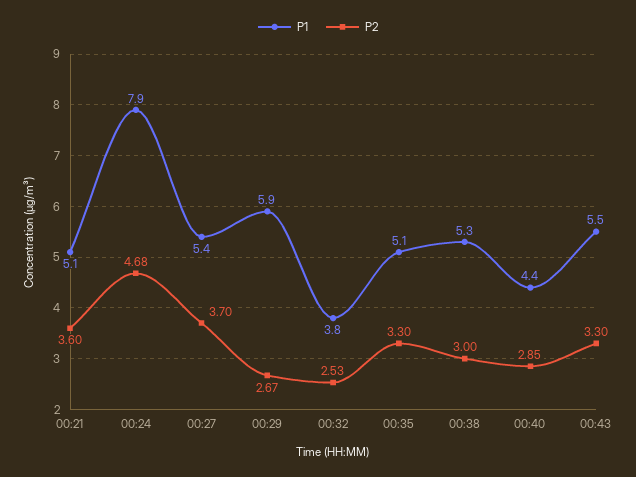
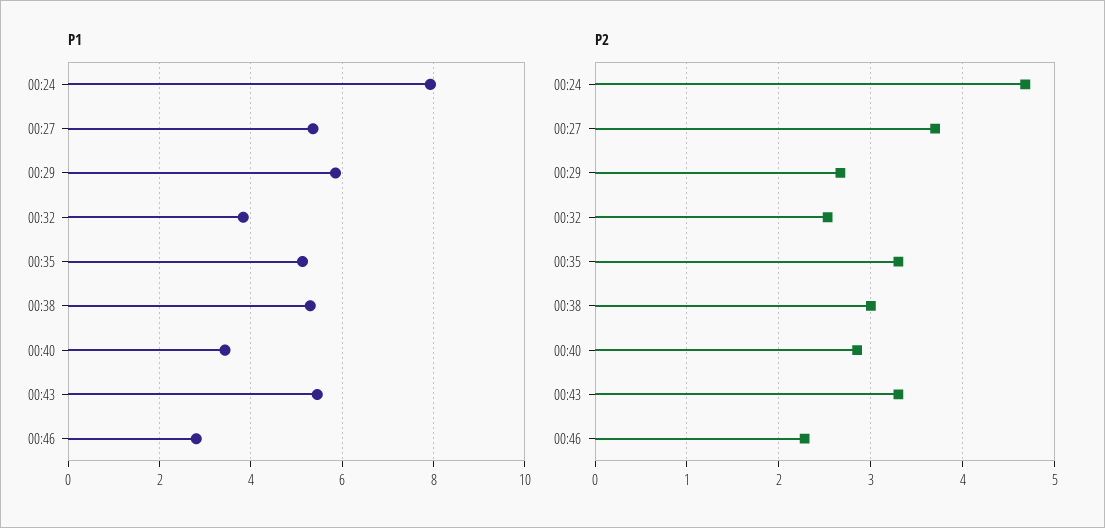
P1, 00:21: 5.1 -> none
P2, 00:21: 3.6 -> none
P1, 00:40: 4.4 -> 3.4
P1, 00:46: none -> 2.8
P2, 00:46: none -> 2.3

